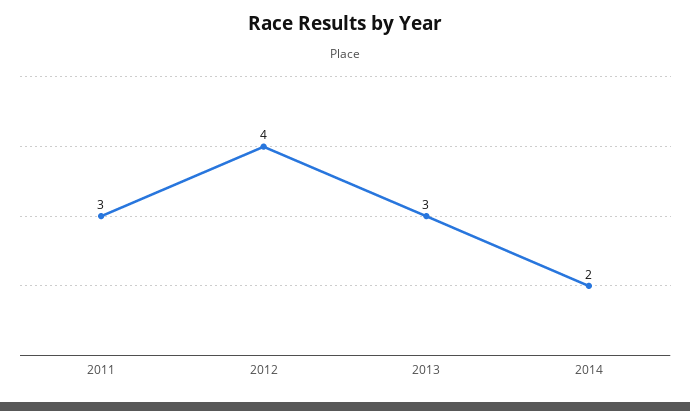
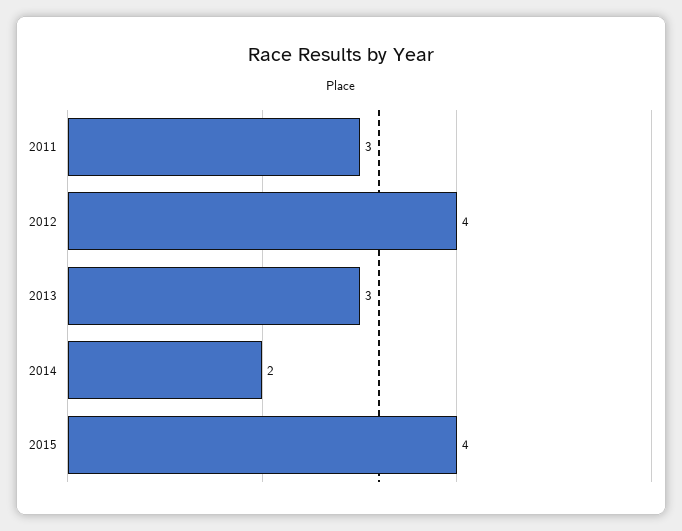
2015: none -> 4

